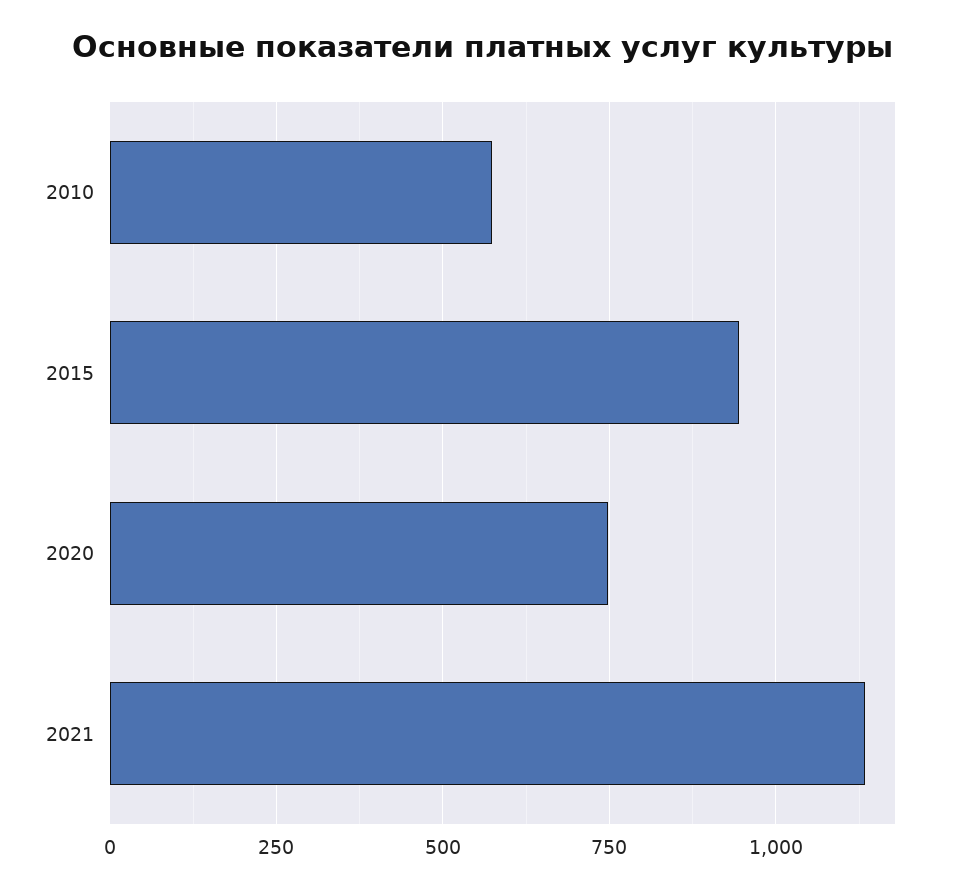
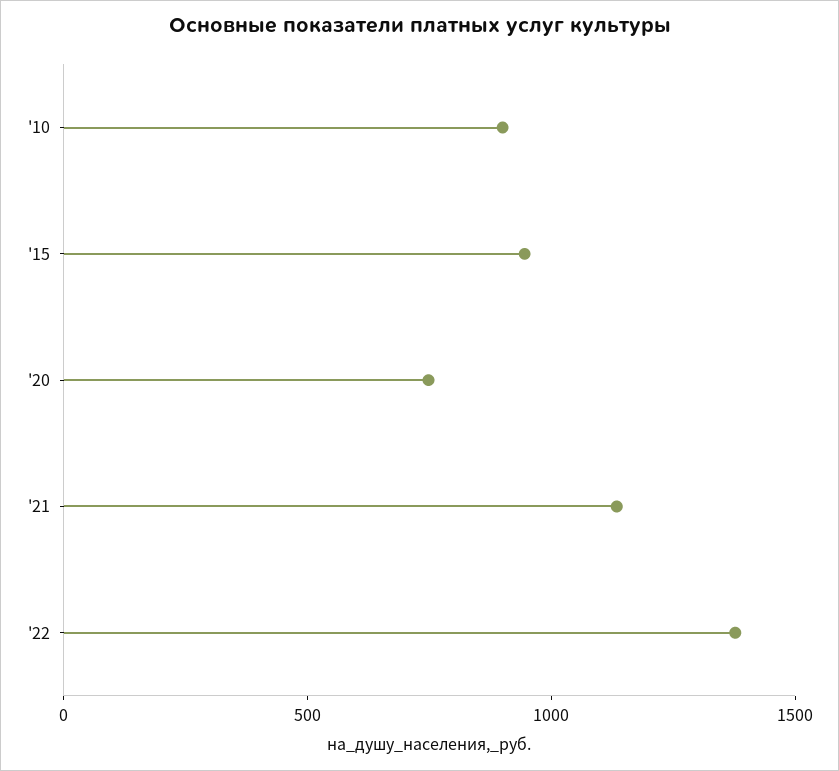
2010: 575 -> 900
'22: none -> 1400

